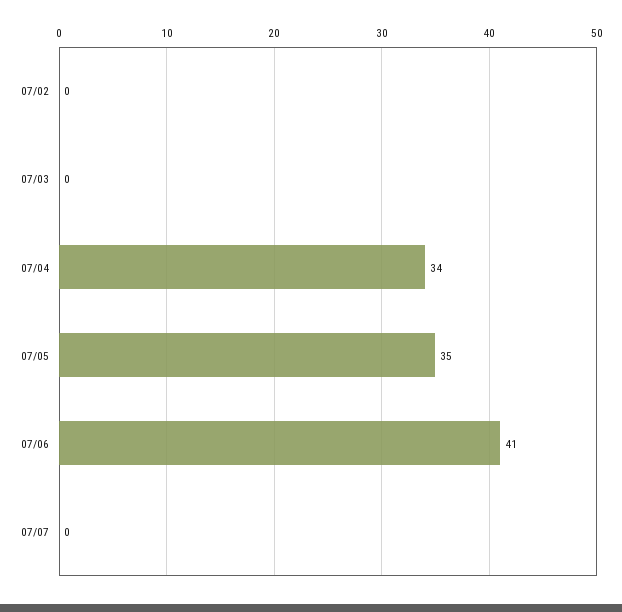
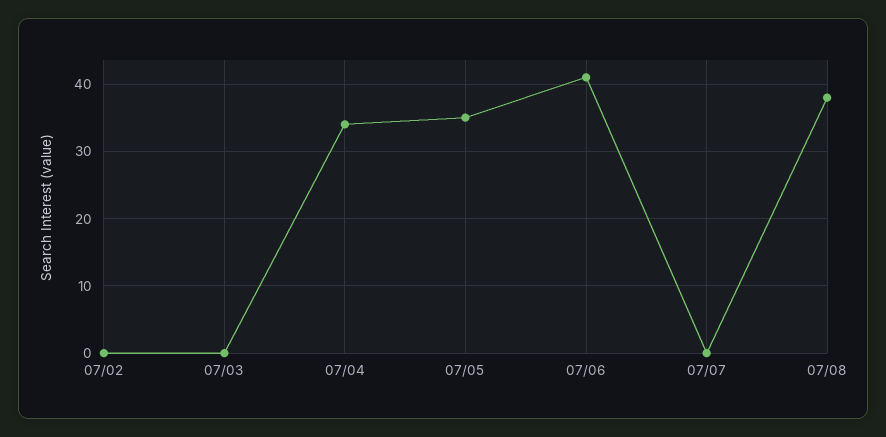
07/08: none -> 38

